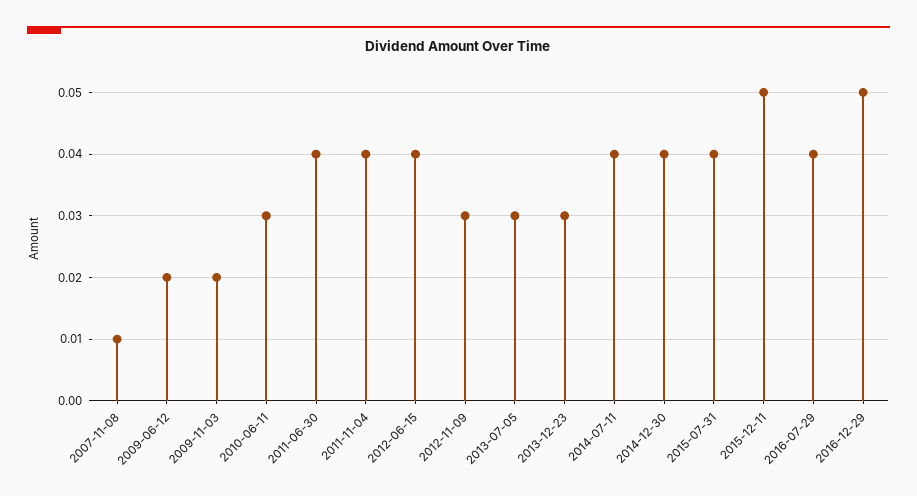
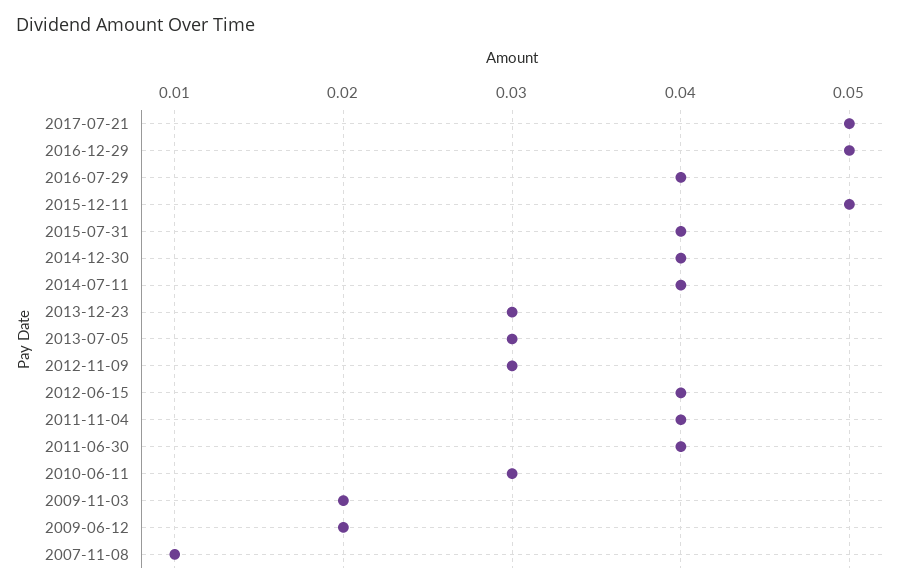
2017-07-21: none -> 0.05

